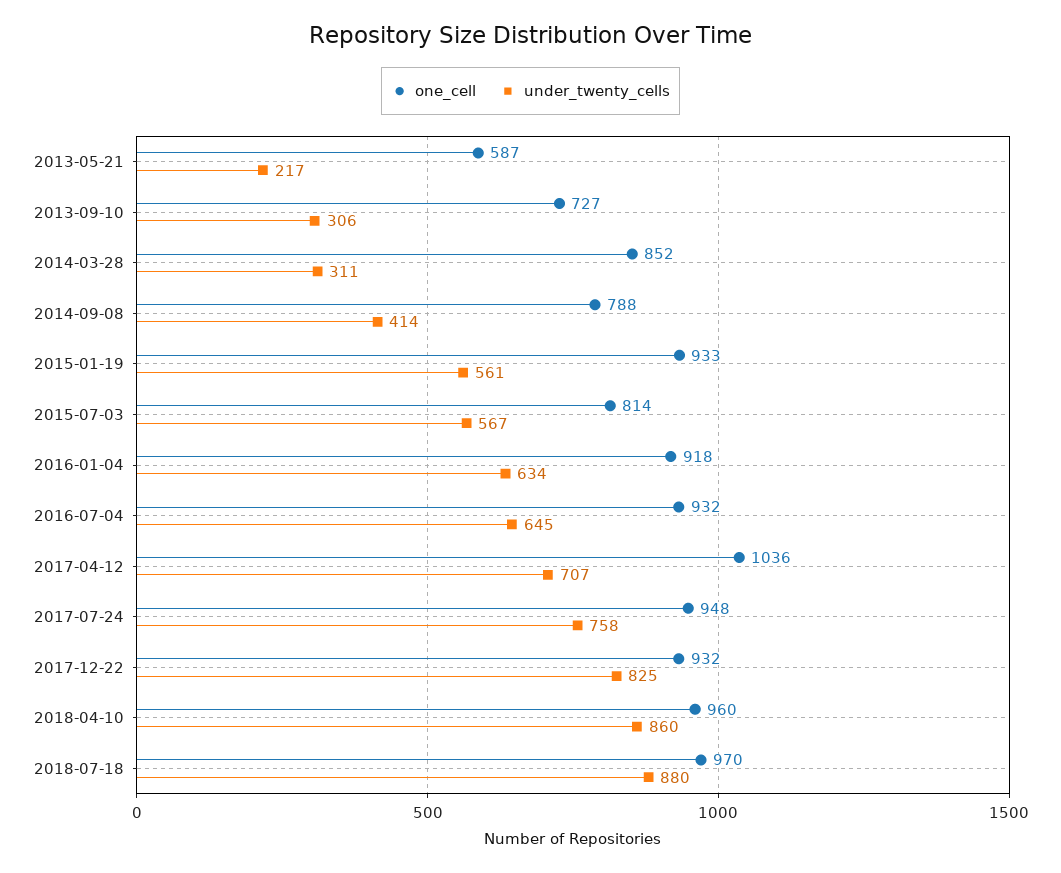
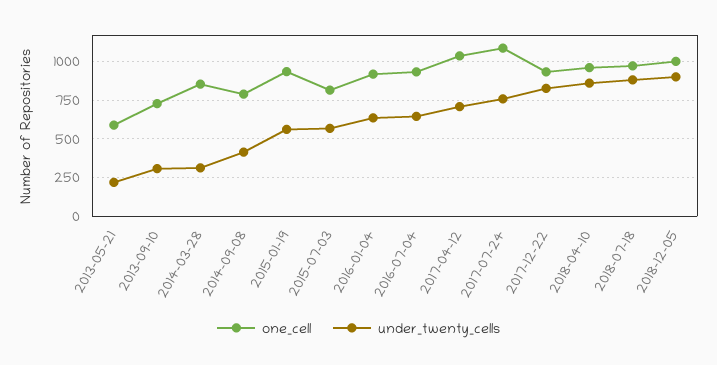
one_cell, 2017-07-24: 948 -> 1100
one_cell, 2018-12-05: none -> 1000
under_twenty_cells, 2018-12-05: none -> 900

